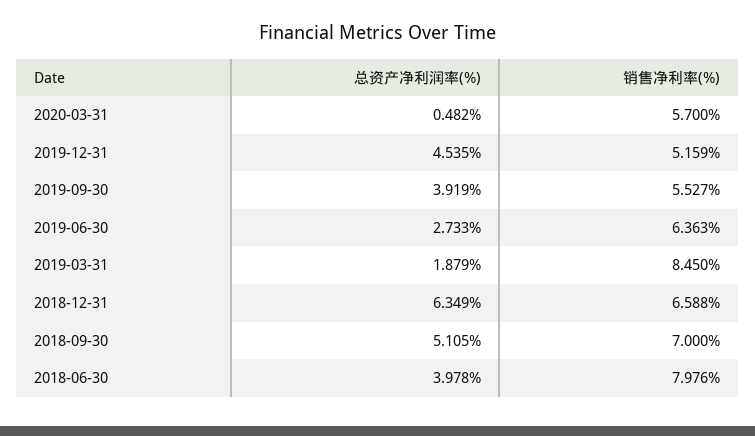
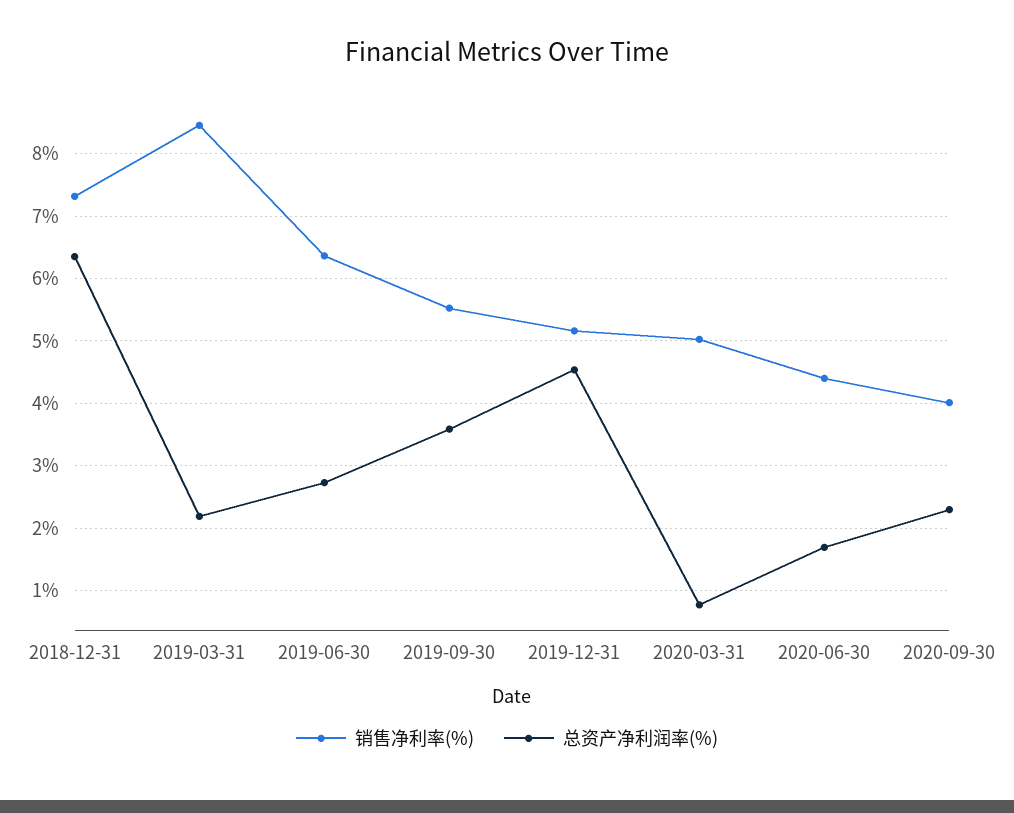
总资产净利润率(%), 2020-03-31: 0.482 -> 0.8
销售净利率(%), 2020-03-31: 5.7 -> 5
总资产净利润率(%), 2019-09-30: 3.919 -> 3.6
总资产净利润率(%), 2019-03-31: 1.879 -> 2.2
销售净利率(%), 2018-12-31: 6.588 -> 7.3
总资产净利润率(%), 2018-09-30: 5.105 -> none
销售净利率(%), 2018-09-30: 7 -> none
总资产净利润率(%), 2018-06-30: 3.978 -> none
销售净利率(%), 2018-06-30: 7.976 -> none
销售净利率(%), 2020-06-30: none -> 4.4
总资产净利润率(%), 2020-06-30: none -> 1.7
销售净利率(%), 2020-09-30: none -> 4
总资产净利润率(%), 2020-09-30: none -> 2.3

